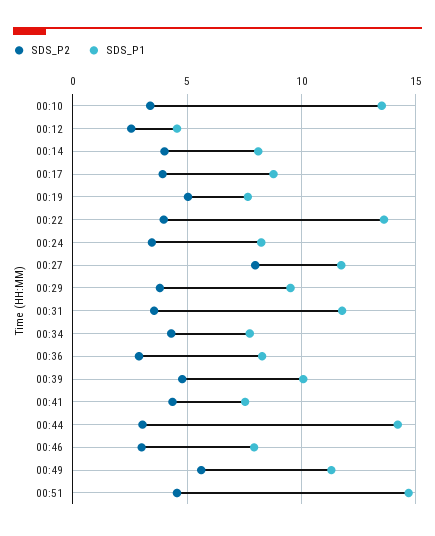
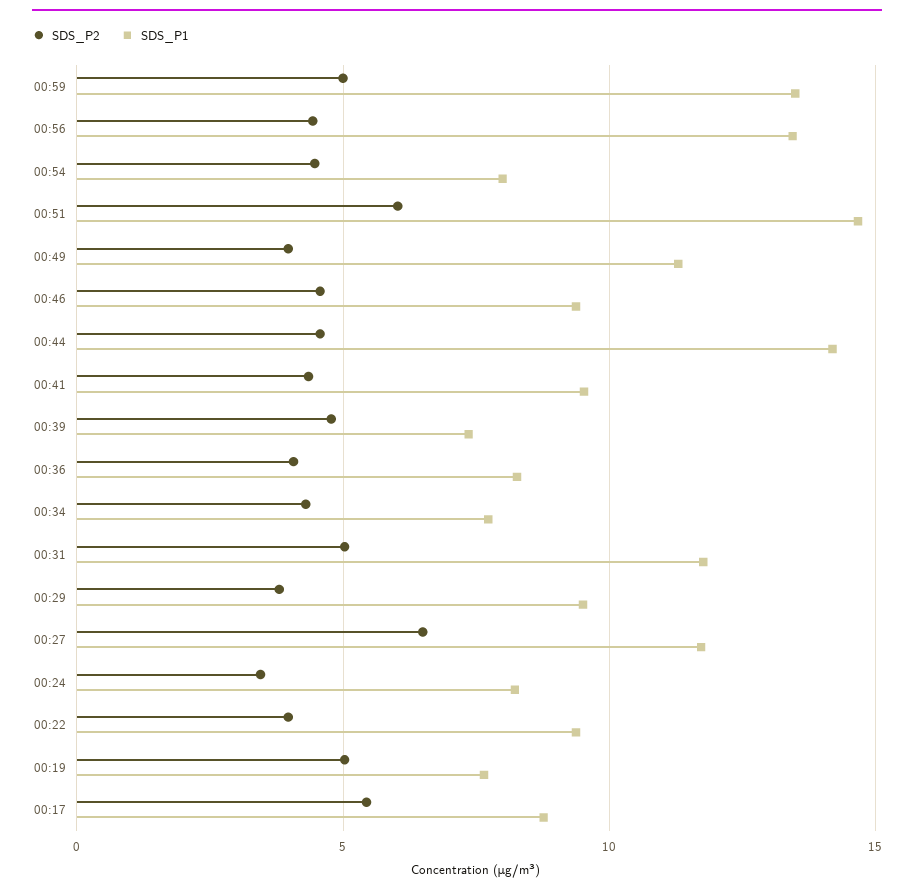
SDS_P2, 00:10: 3.5 -> none
SDS_P1, 00:10: 13.5 -> none
SDS_P2, 00:12: 2.5 -> none
SDS_P1, 00:12: 4.5 -> none
SDS_P2, 00:14: 4 -> none
SDS_P1, 00:14: 8 -> none
SDS_P2, 00:17: 4 -> 5.5
SDS_P1, 00:22: 13.5 -> 9.5
SDS_P2, 00:27: 8 -> 6.5
SDS_P2, 00:31: 3.5 -> 5
SDS_P2, 00:36: 3 -> 4
SDS_P1, 00:39: 10 -> 7.5
SDS_P1, 00:41: 7.5 -> 9.5
SDS_P2, 00:44: 3 -> 4.5
SDS_P2, 00:46: 3 -> 4.5
SDS_P1, 00:46: 8 -> 9.5
SDS_P2, 00:49: 5.5 -> 4
SDS_P2, 00:51: 4.5 -> 6
SDS_P2, 00:59: none -> 5
SDS_P1, 00:59: none -> 13.5
SDS_P2, 00:56: none -> 4.5
SDS_P1, 00:56: none -> 13.5
SDS_P2, 00:54: none -> 4.5
SDS_P1, 00:54: none -> 8

